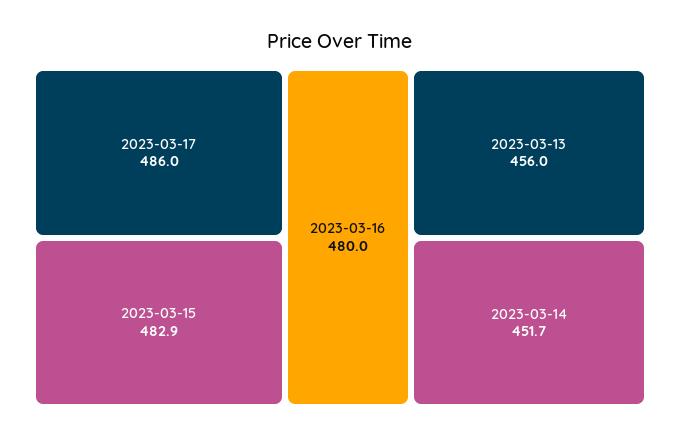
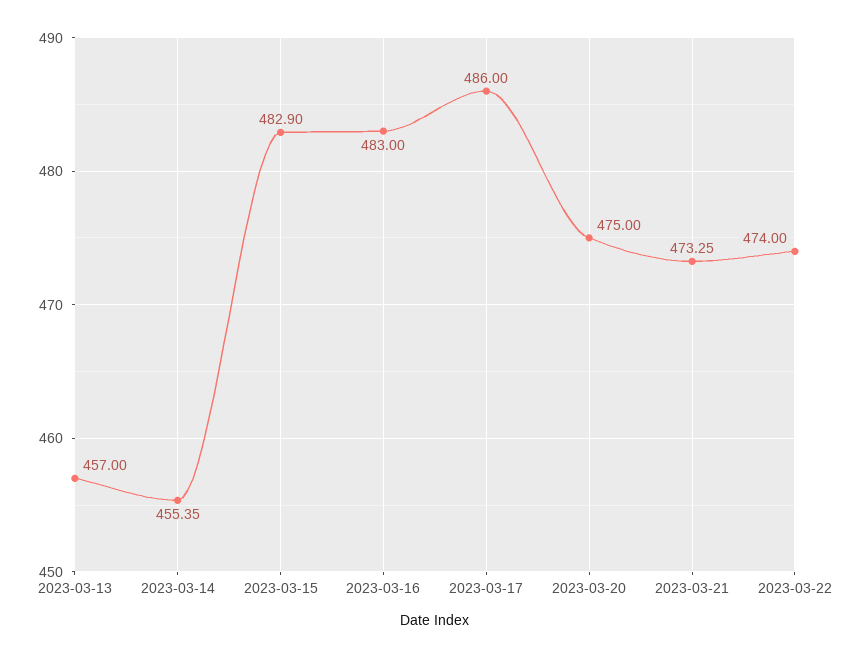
2023-03-16: 480 -> 483
2023-03-13: 456 -> 457
2023-03-14: 451.7 -> 455.35
2023-03-20: none -> 475
2023-03-21: none -> 473.25
2023-03-22: none -> 474

